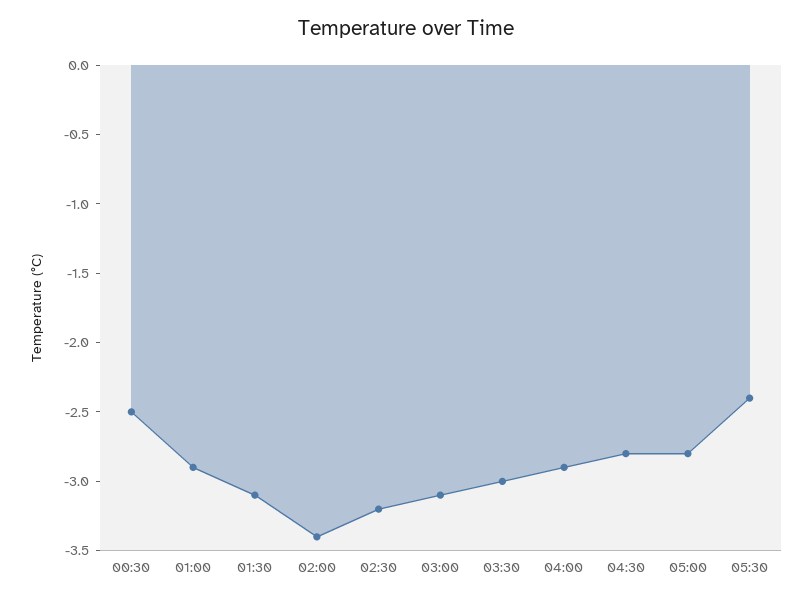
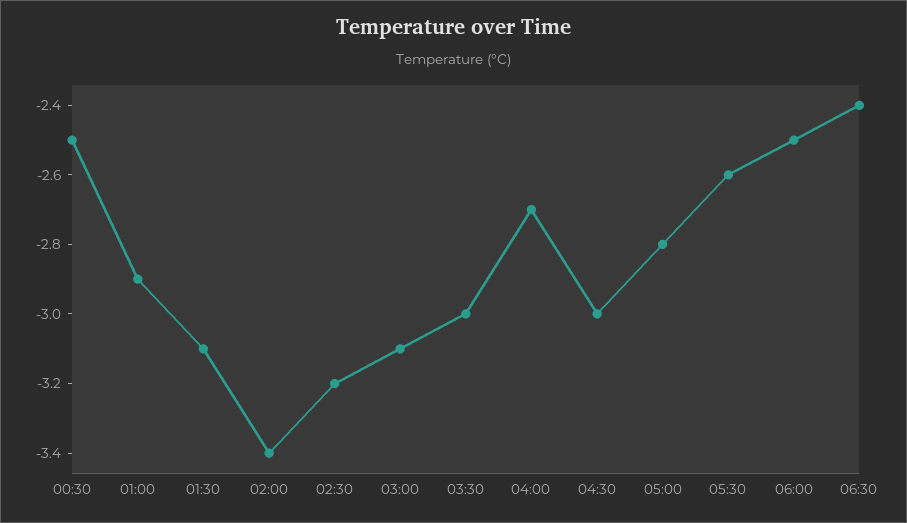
04:00: -2.9 -> -2.7
04:30: -2.8 -> -3
05:30: -2.4 -> -2.6
06:00: none -> -2.5
06:30: none -> -2.4

